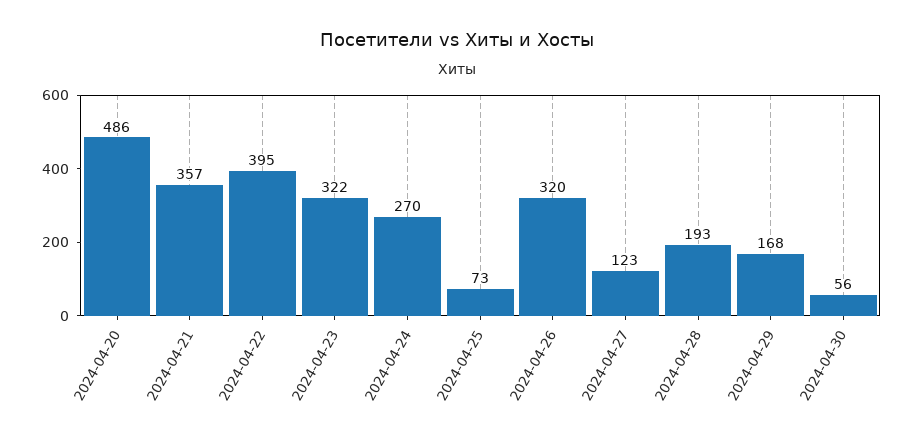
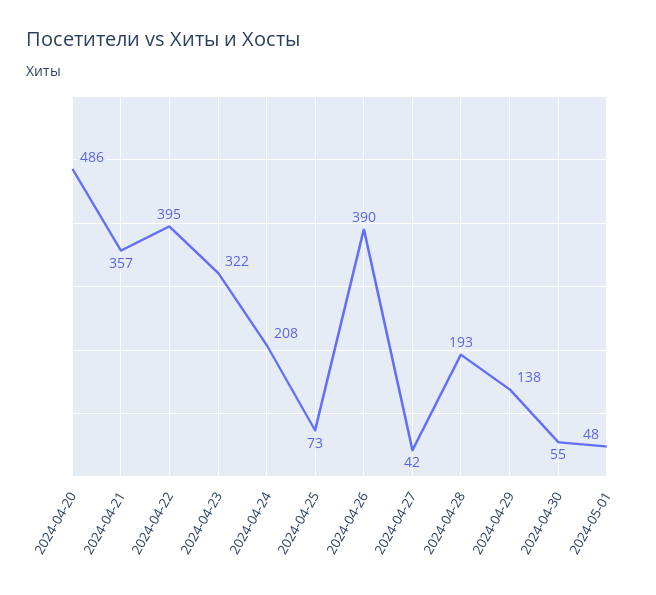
2024-04-24: 270 -> 208
2024-04-26: 320 -> 390
2024-04-27: 123 -> 42
2024-04-29: 168 -> 138
2024-04-30: 56 -> 55
2024-05-01: none -> 48

